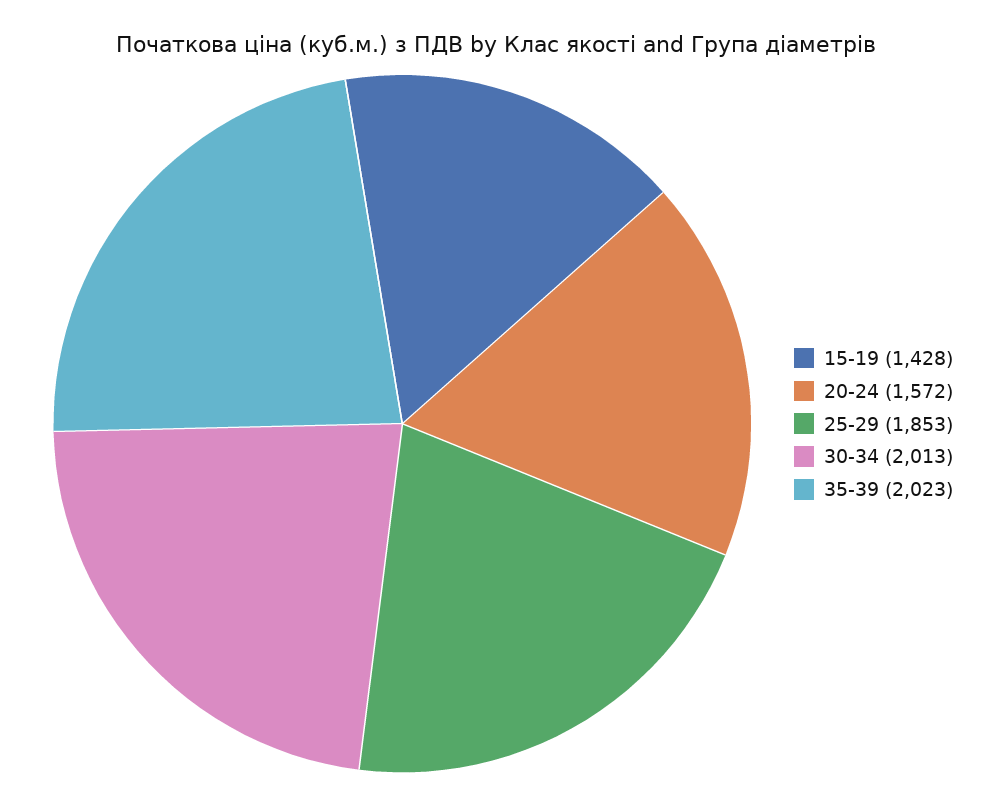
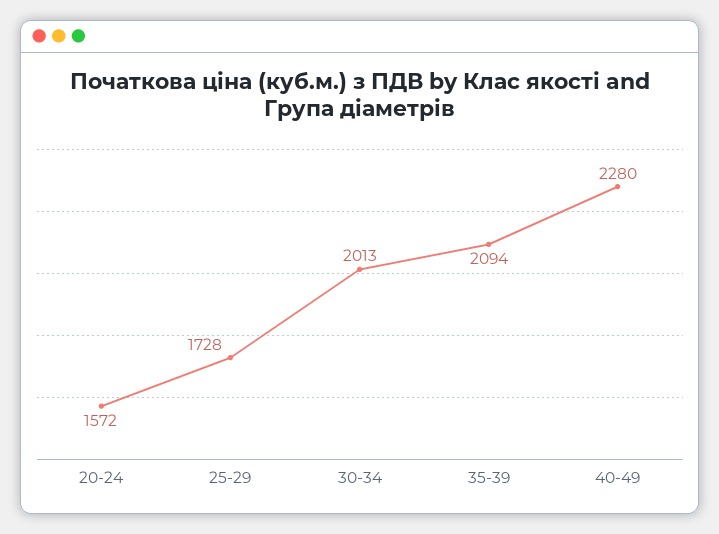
15-19: 1428 -> none
25-29: 1853 -> 1728
35-39: 2023 -> 2094
40-49: none -> 2280

